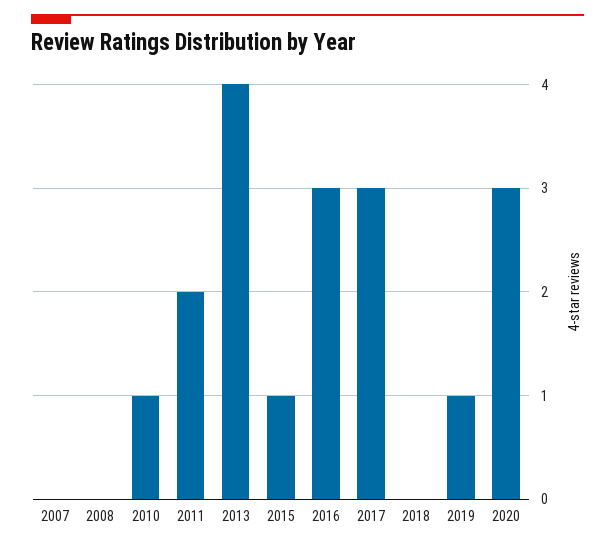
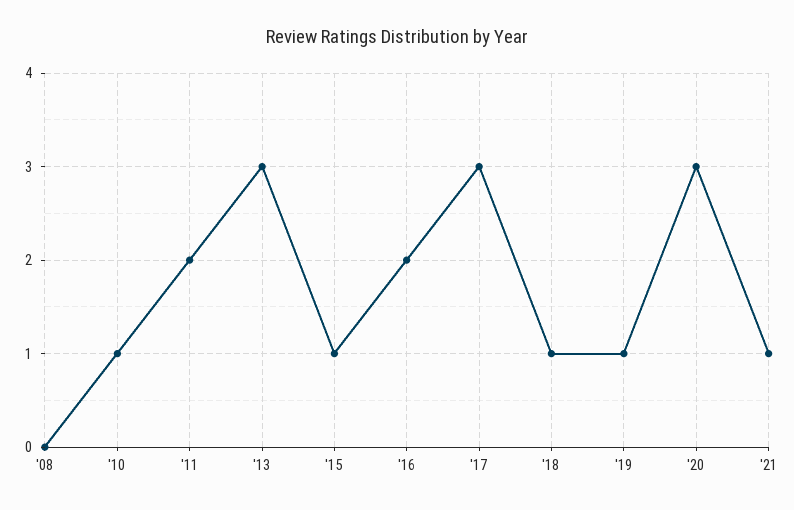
2007: 0 -> none
2013: 4 -> 3
2016: 3 -> 2
2018: 0 -> 1
'21: none -> 1

